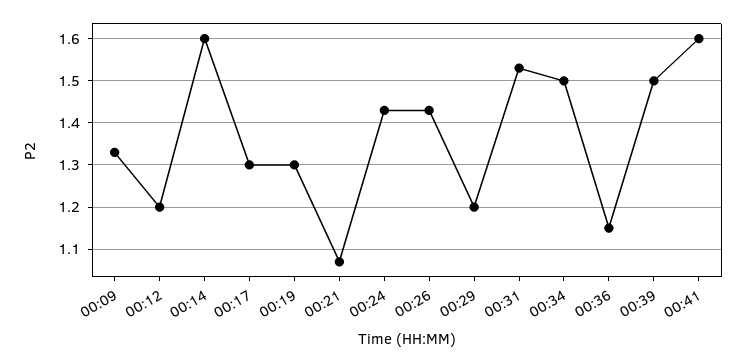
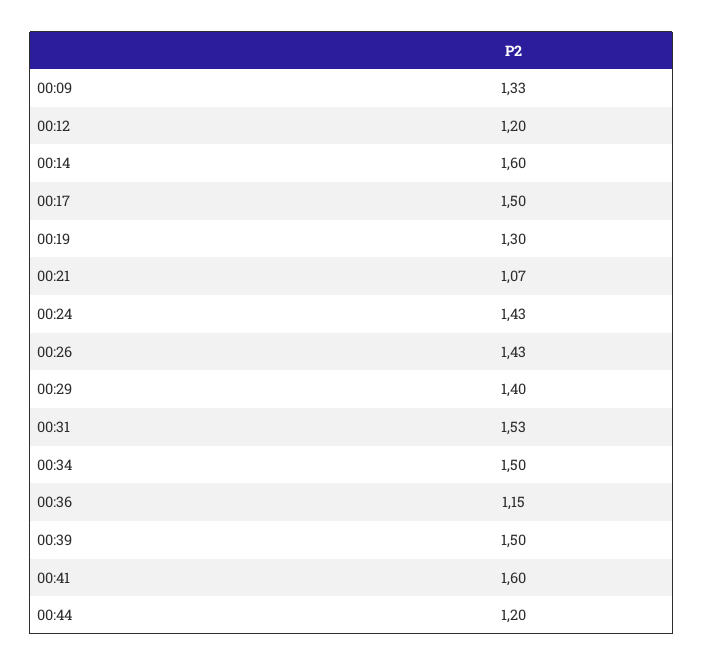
00:17: 1.3 -> 1.5
00:29: 1.2 -> 1.4
00:44: none -> 1.2

